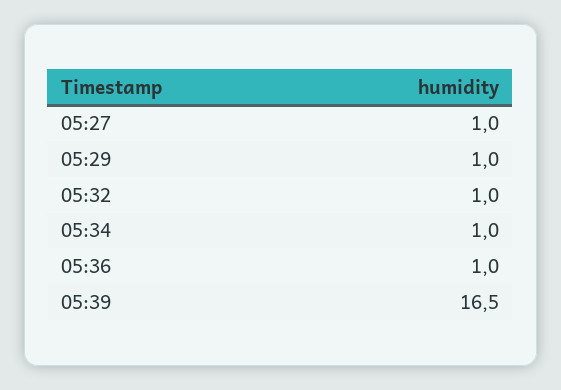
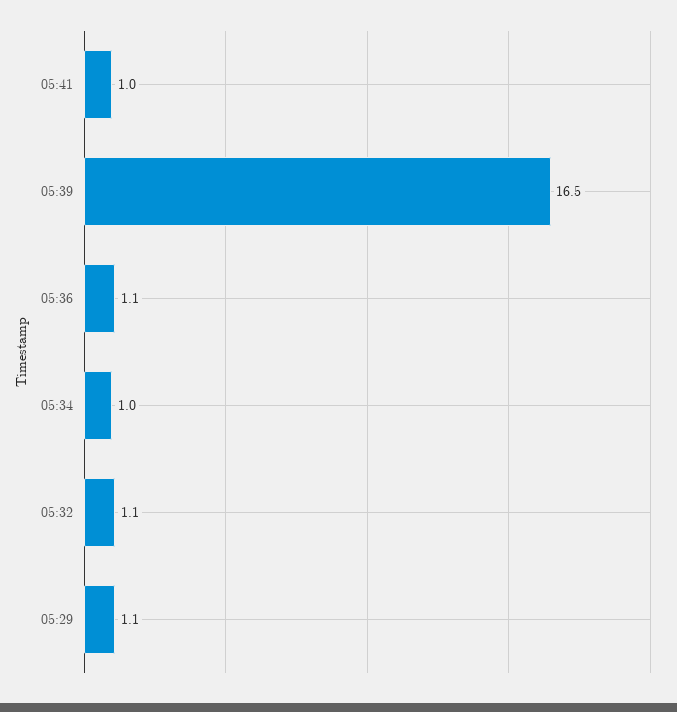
05:27: 1 -> none
05:29: 1 -> 1.1
05:32: 1 -> 1.1
05:36: 1 -> 1.1
05:41: none -> 1

